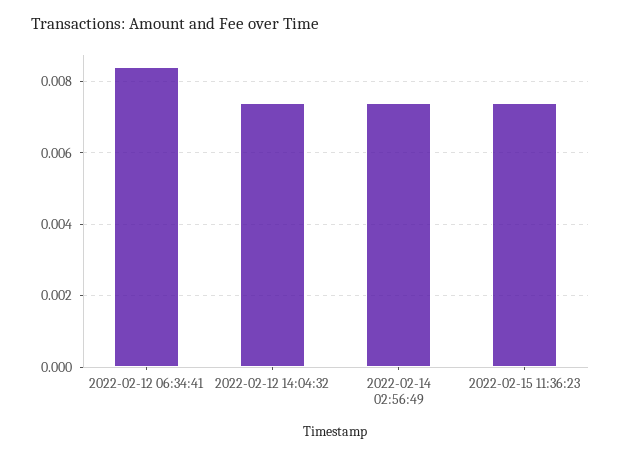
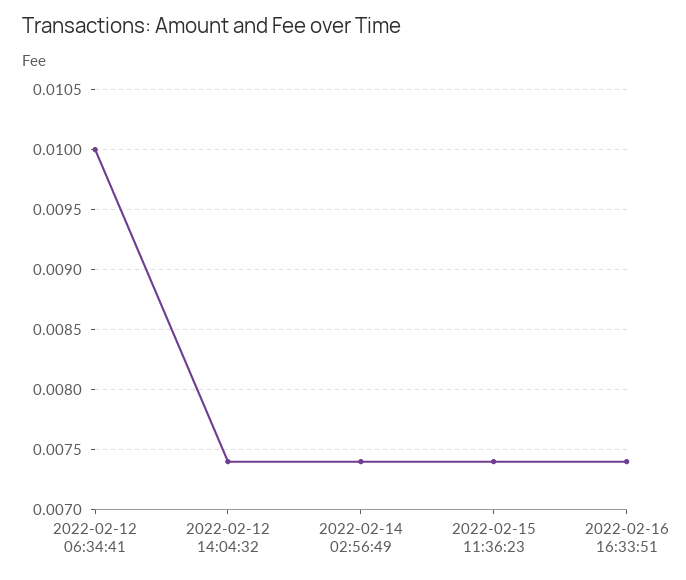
2022-02-12 06:34:41: 0.0085 -> 0.01
2022-02-16 16:33:51: none -> 0.0074

